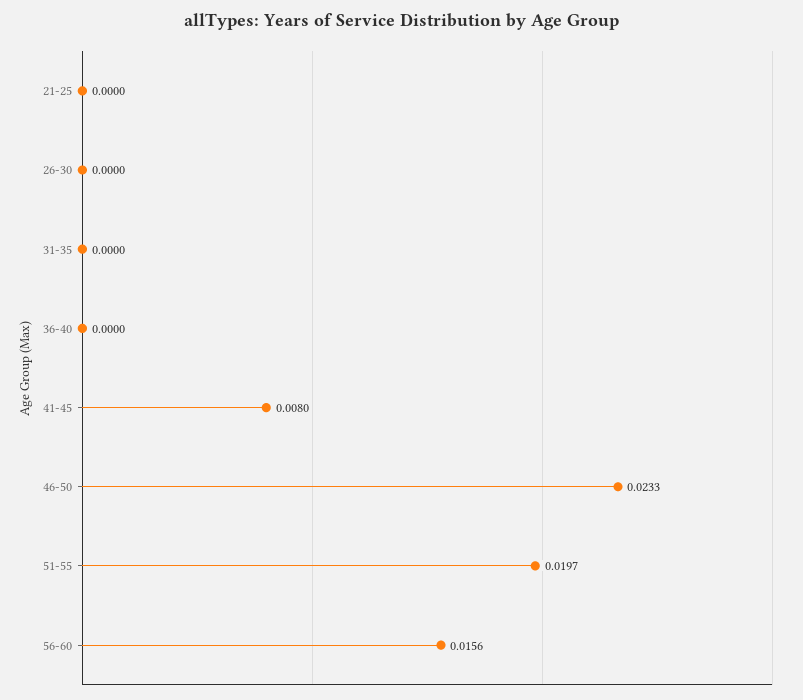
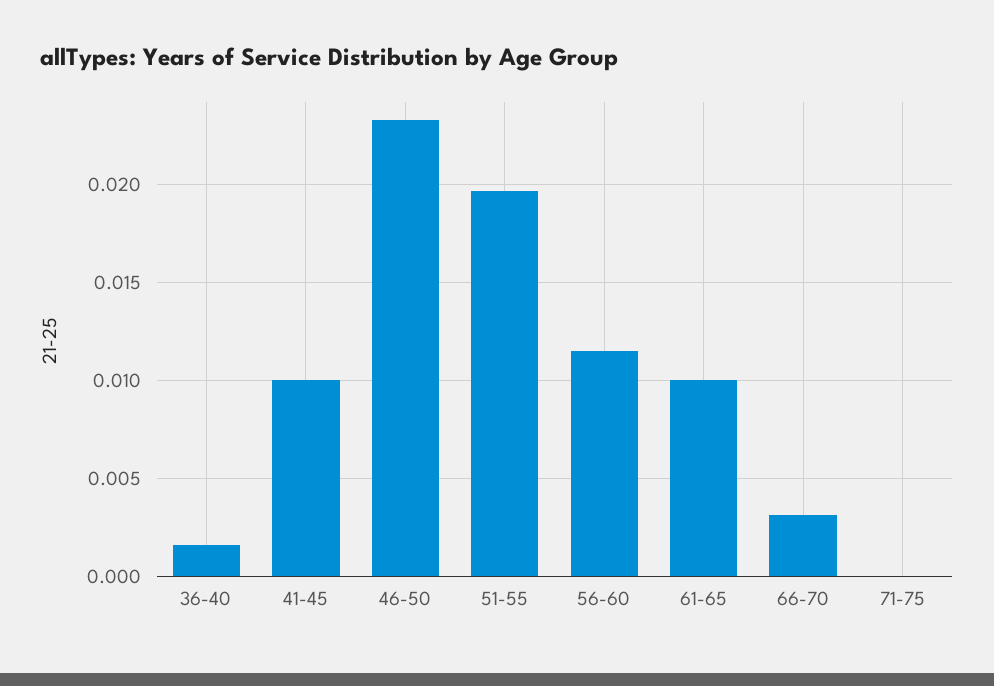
21-25: 0 -> none
26-30: 0 -> none
31-35: 0 -> none
36-40: 0 -> 0.0015
41-45: 0.008 -> 0.01
56-60: 0.0156 -> 0.0115
61-65: none -> 0.01
66-70: none -> 0.003
71-75: none -> 0

